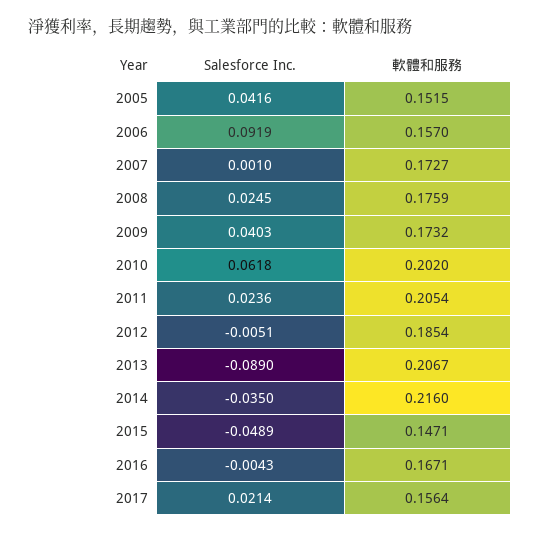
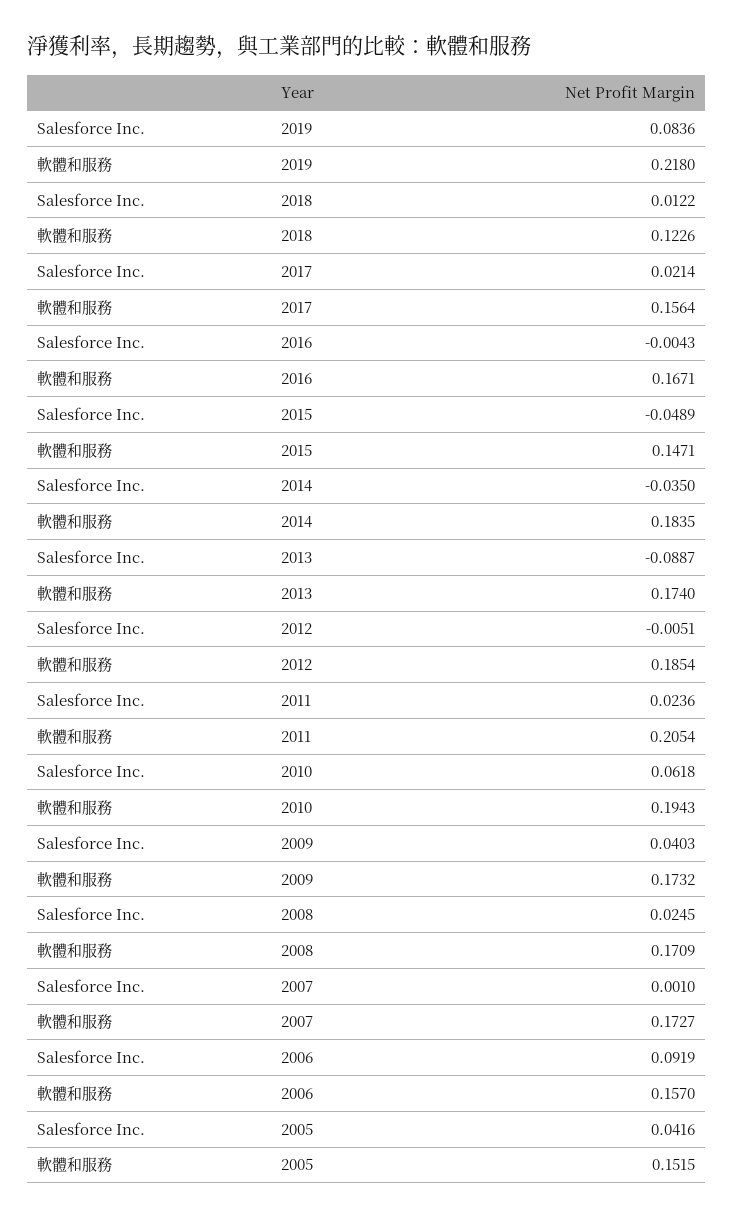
軟體和服務, 2008: 0.1759 -> 0.1709
軟體和服務, 2010: 0.202 -> 0.1943
Salesforce Inc., 2013: -0.089 -> -0.0887
軟體和服務, 2013: 0.2067 -> 0.174
軟體和服務, 2014: 0.216 -> 0.1835
Salesforce Inc., 2019: none -> 0.0836
軟體和服務, 2019: none -> 0.218
Salesforce Inc., 2018: none -> 0.0122
軟體和服務, 2018: none -> 0.1226

